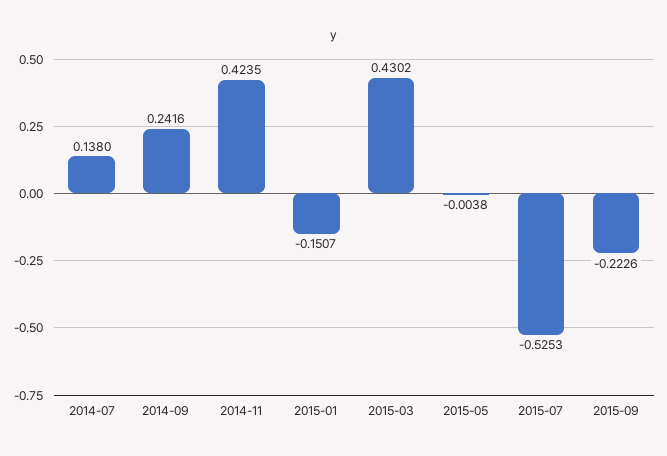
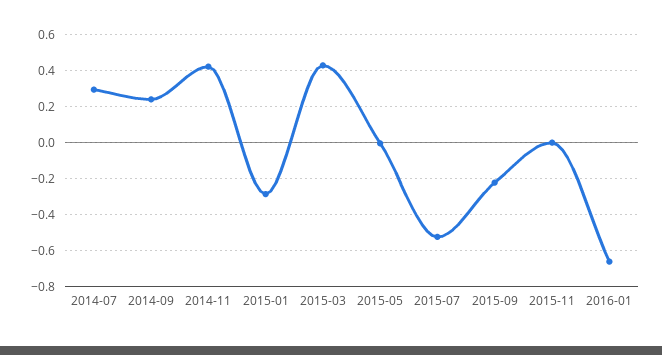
2014-07: 0.138 -> 0.3
2015-01: -0.1507 -> -0.3
2015-11: none -> 0
2016-01: none -> -0.65

